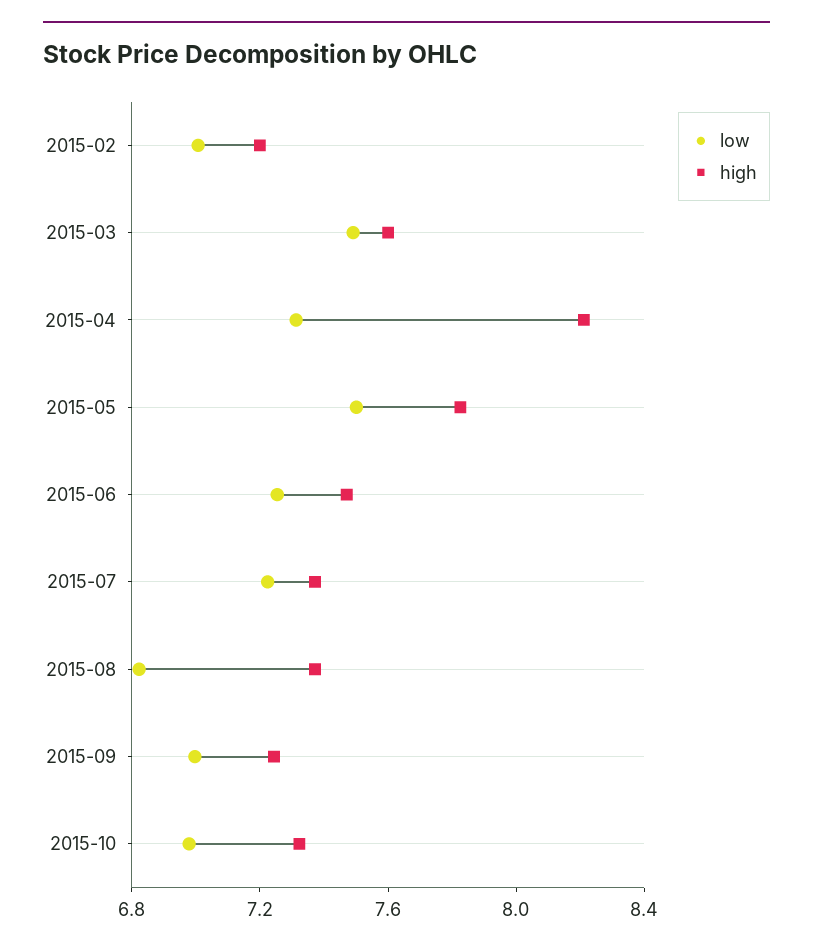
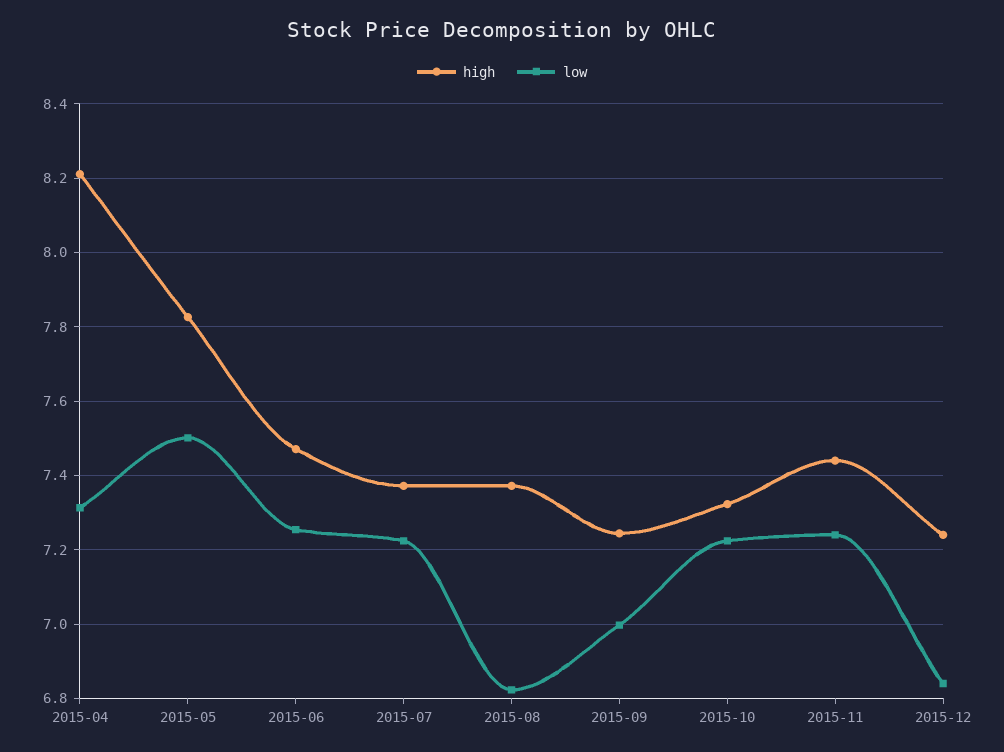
low, 2015-02: 7 -> none
high, 2015-02: 7.2 -> none
low, 2015-03: 7.5 -> none
high, 2015-03: 7.6 -> none
low, 2015-10: 7 -> 7.22
high, 2015-11: none -> 7.44
low, 2015-11: none -> 7.24
high, 2015-12: none -> 7.24
low, 2015-12: none -> 6.84

